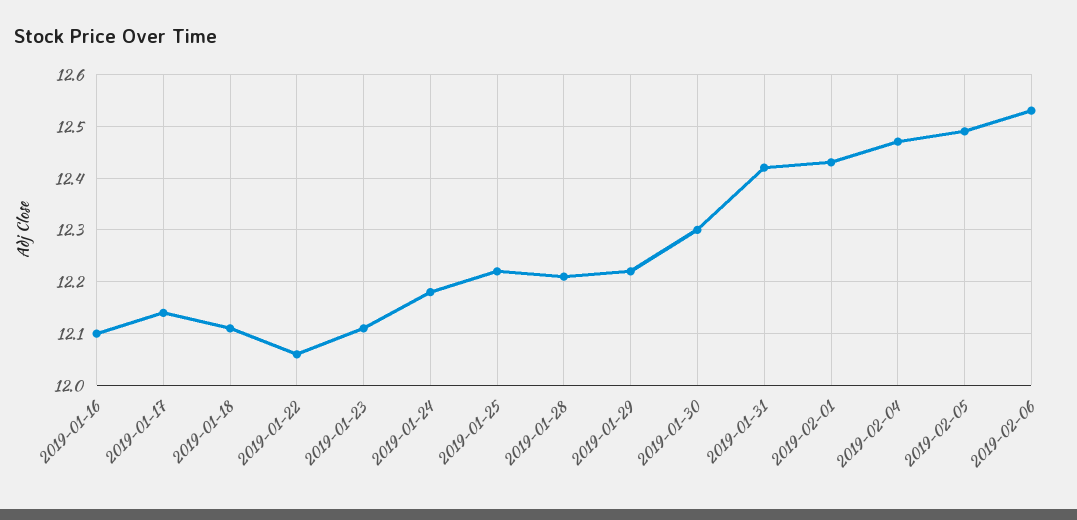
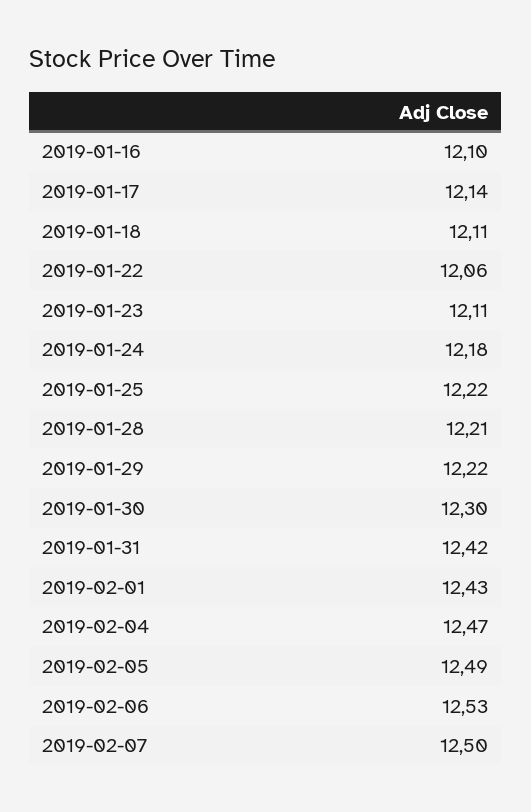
2019-02-07: none -> 12.5

